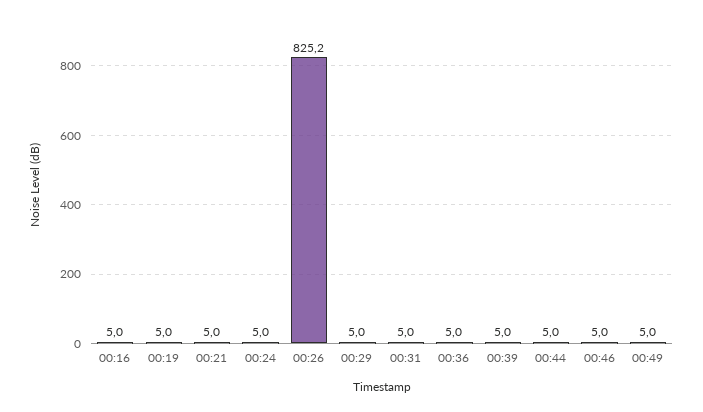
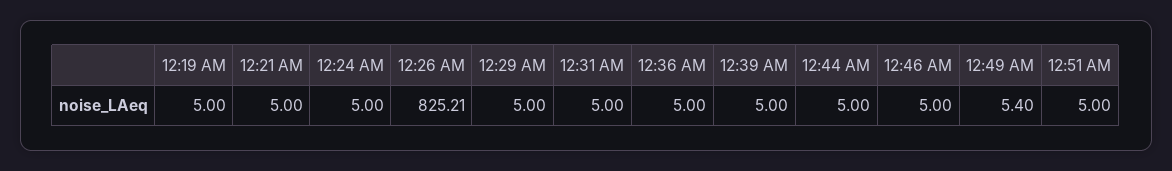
00:16: 5 -> none
00:49: 5 -> 5.4
12:51 AM: none -> 5

